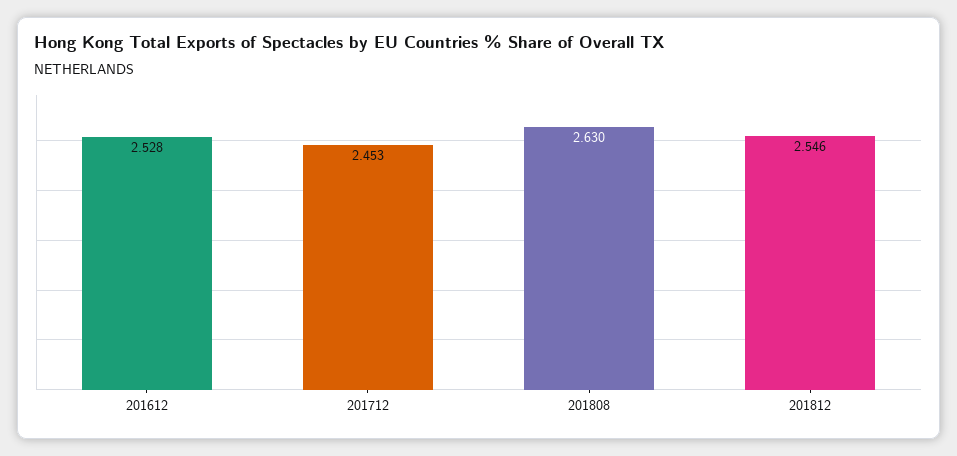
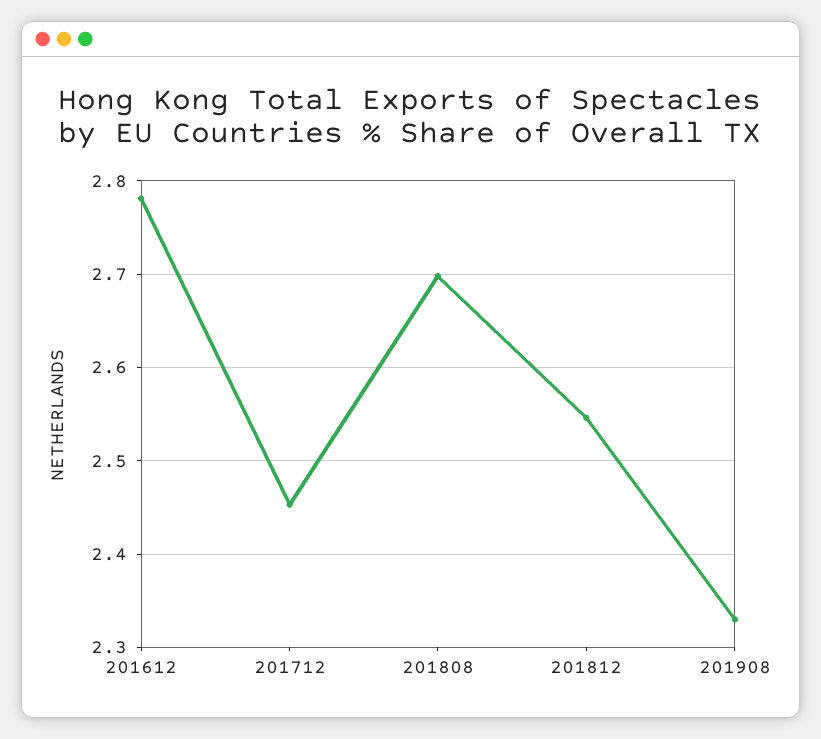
201612: 2.528 -> 2.78
201808: 2.63 -> 2.7
201908: none -> 2.33

